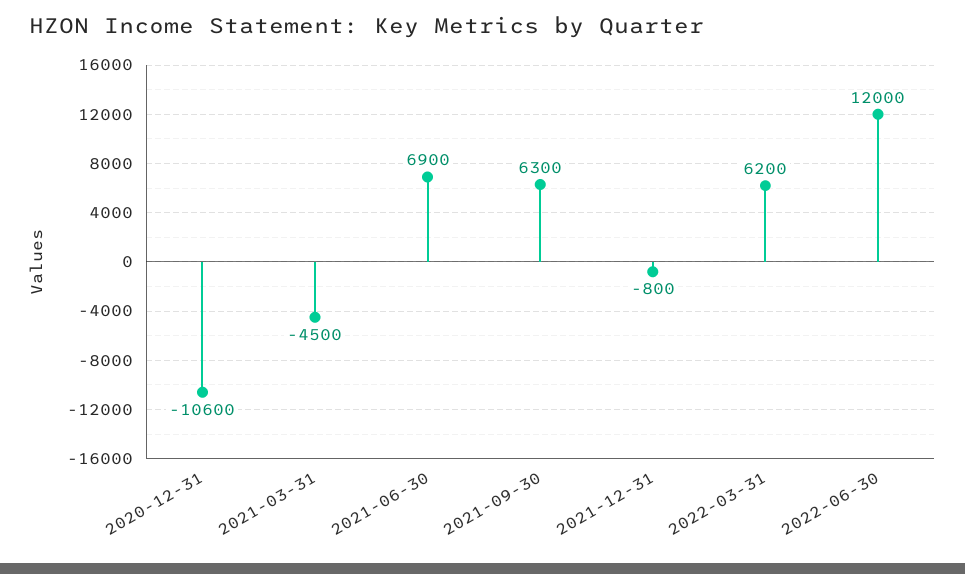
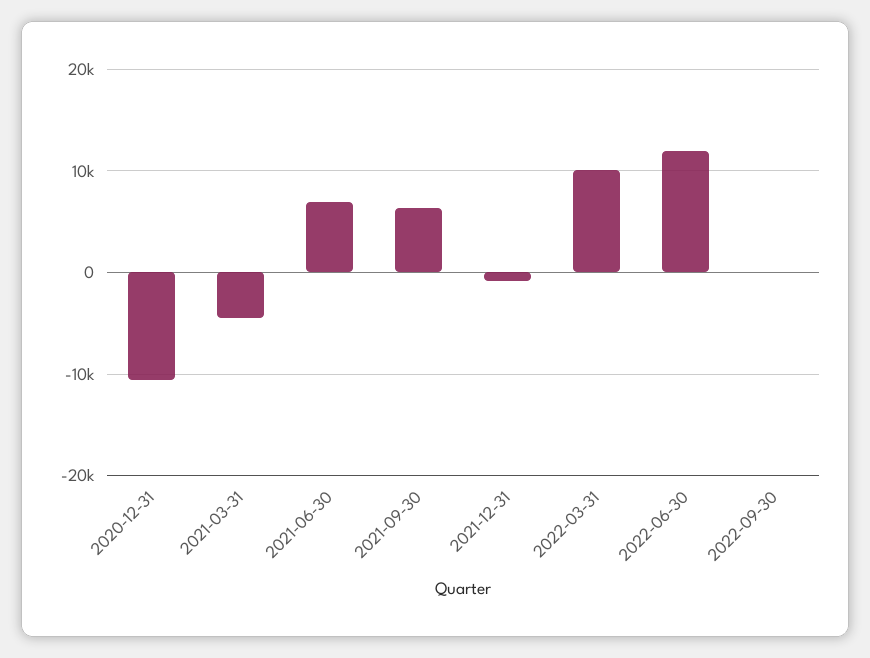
2022-03-31: 6200 -> 10000
2022-09-30: none -> 0

